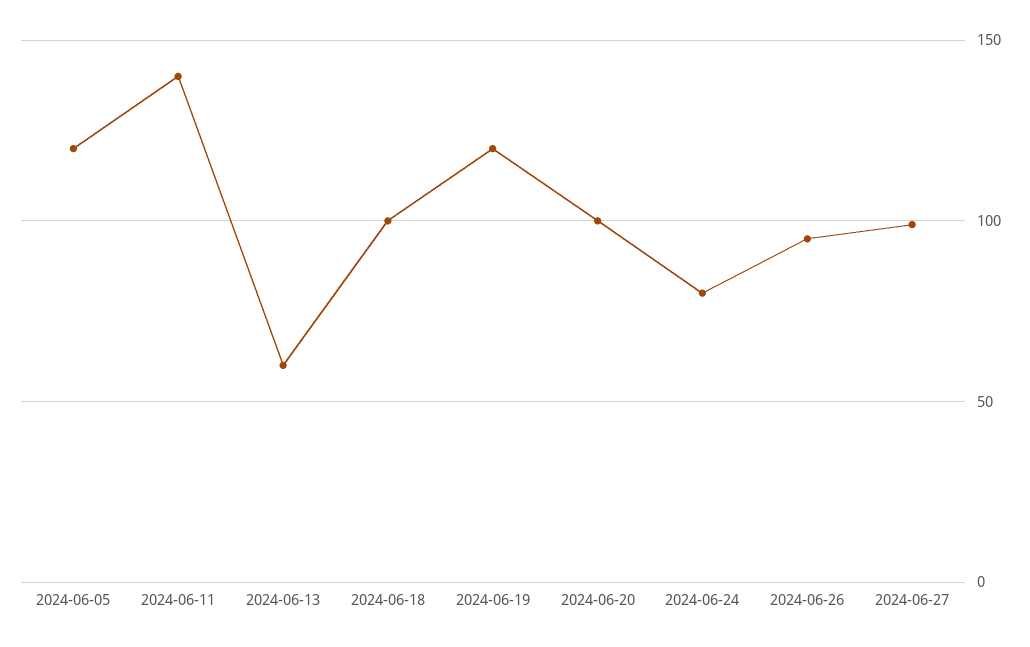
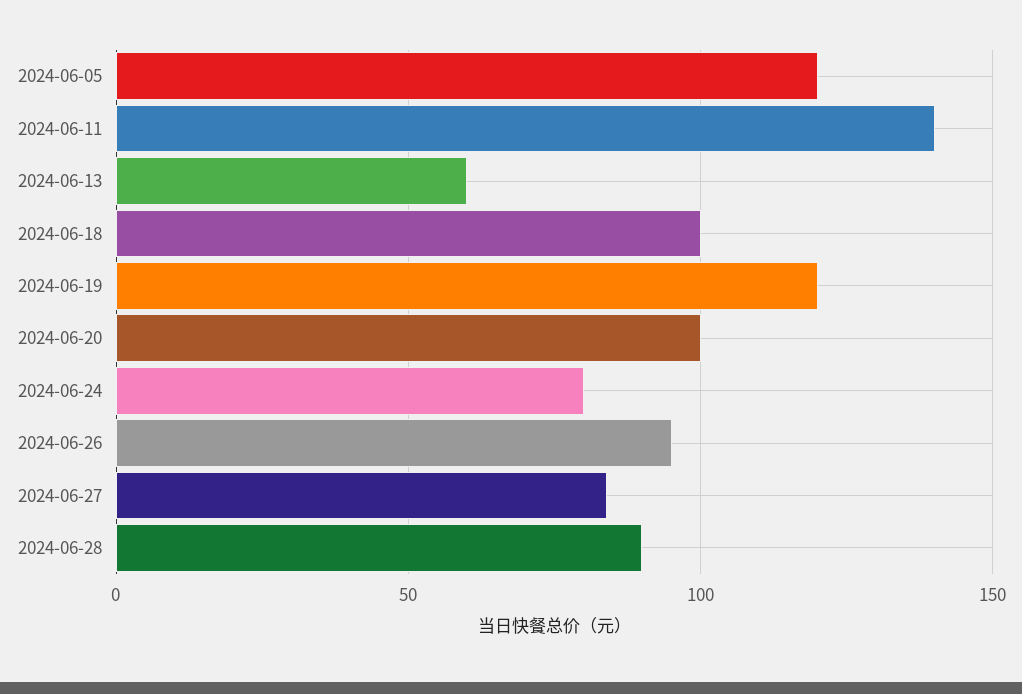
2024-06-27: 100 -> 85
2024-06-28: none -> 90

